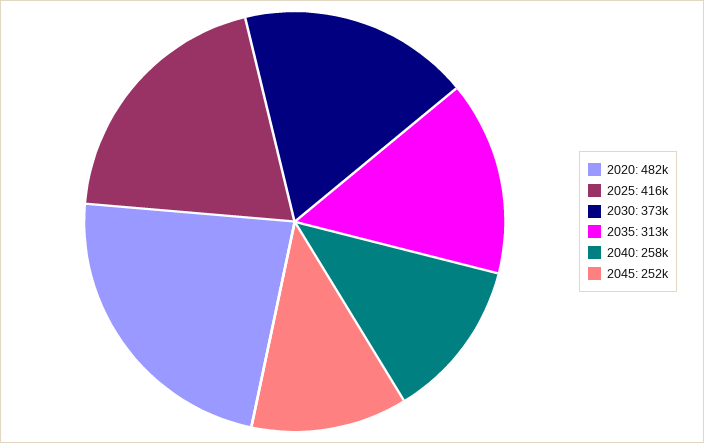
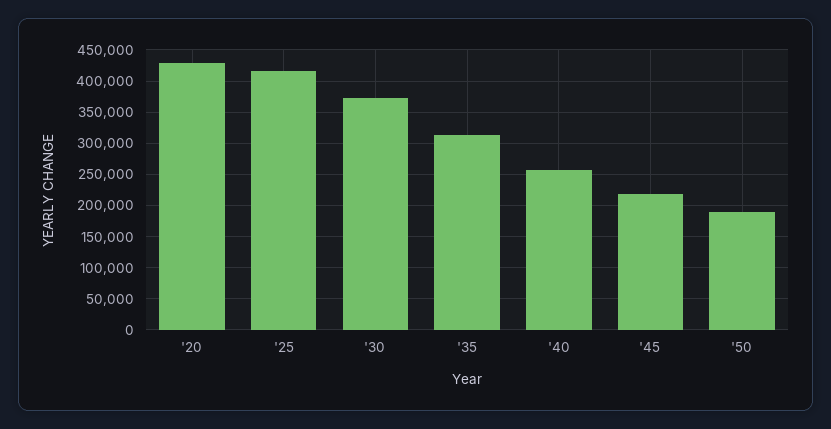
2020: 482000 -> 430000
2045: 252000 -> 220000
'50: none -> 190000

